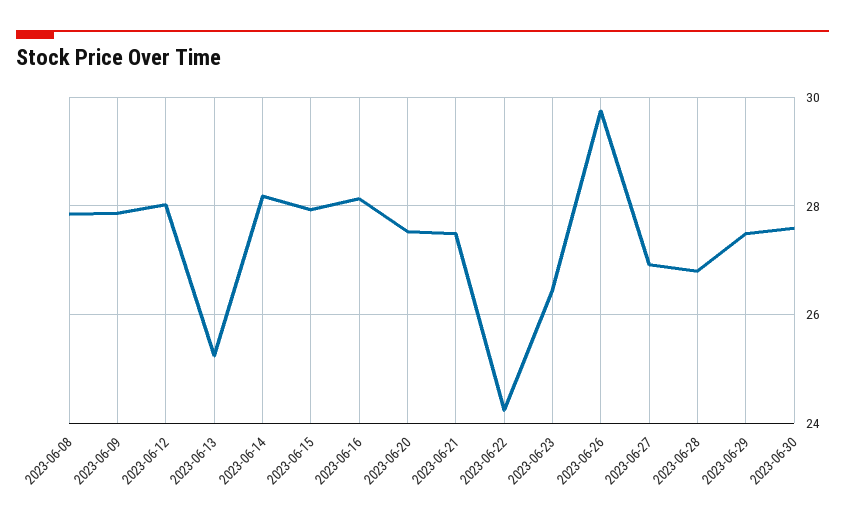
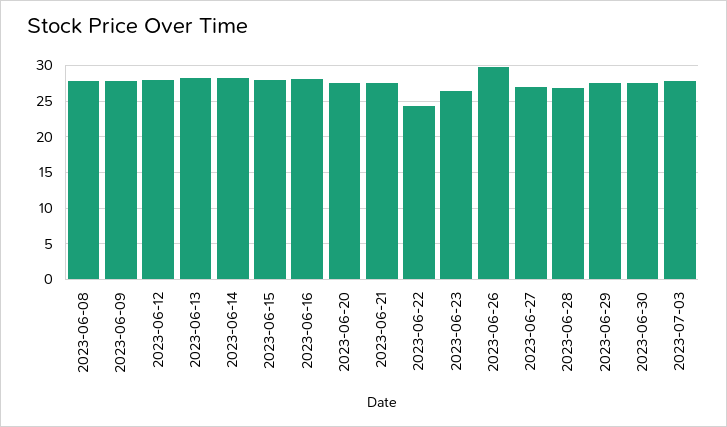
2023-06-13: 25.2 -> 28
2023-07-03: none -> 28

